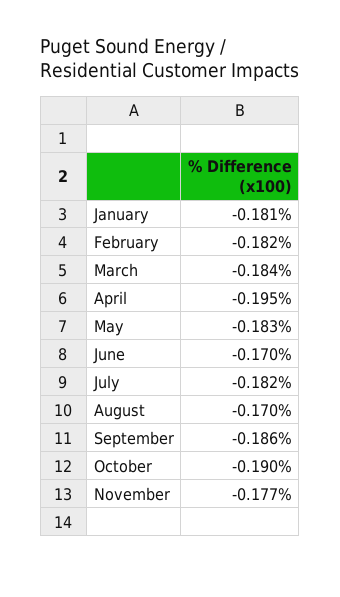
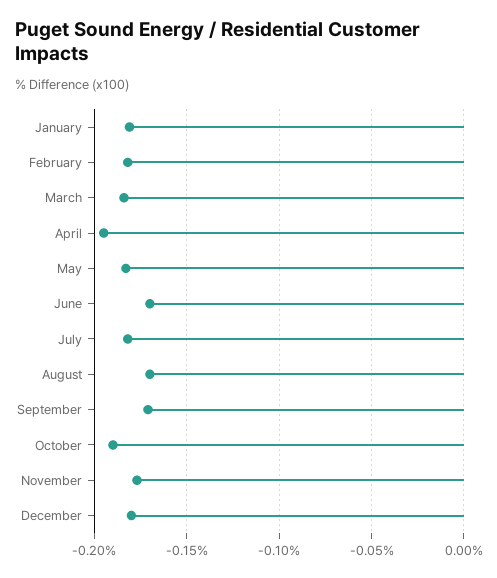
September: -0.186 -> -0.17
December: none -> -0.18

